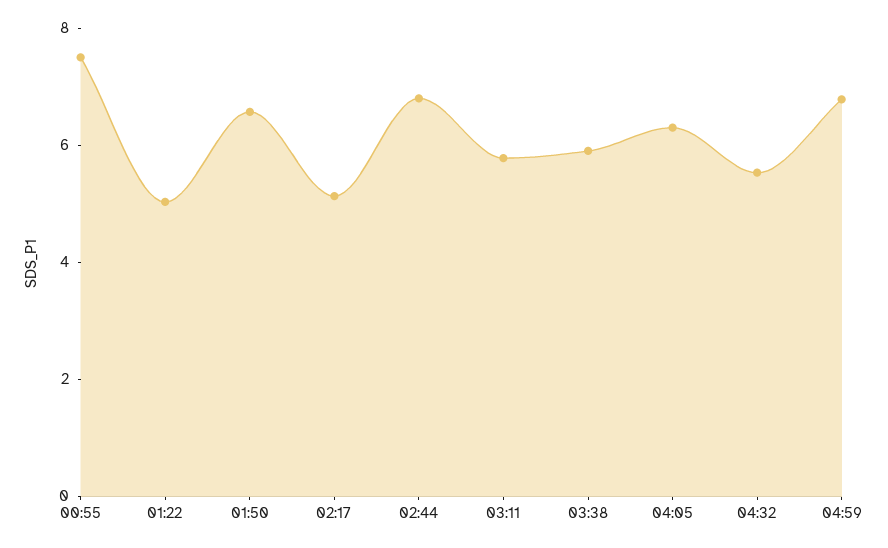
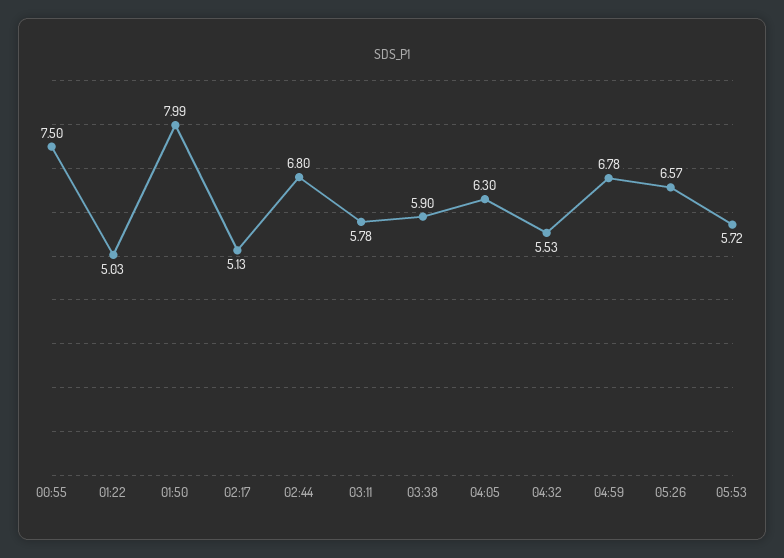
01:50: 6.5 -> 7.99
05:26: none -> 6.57
05:53: none -> 5.72

